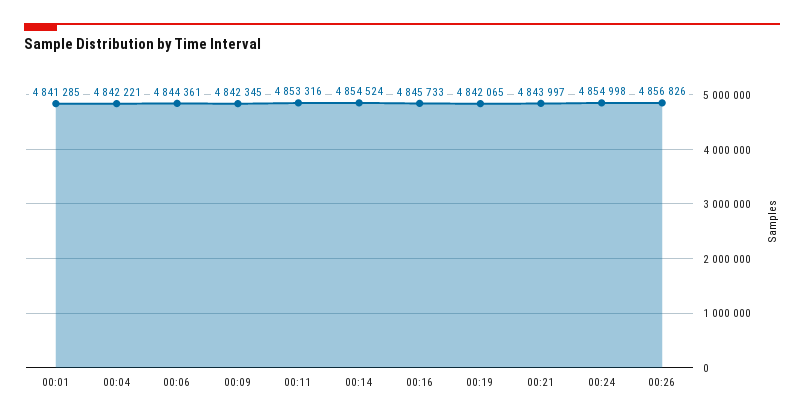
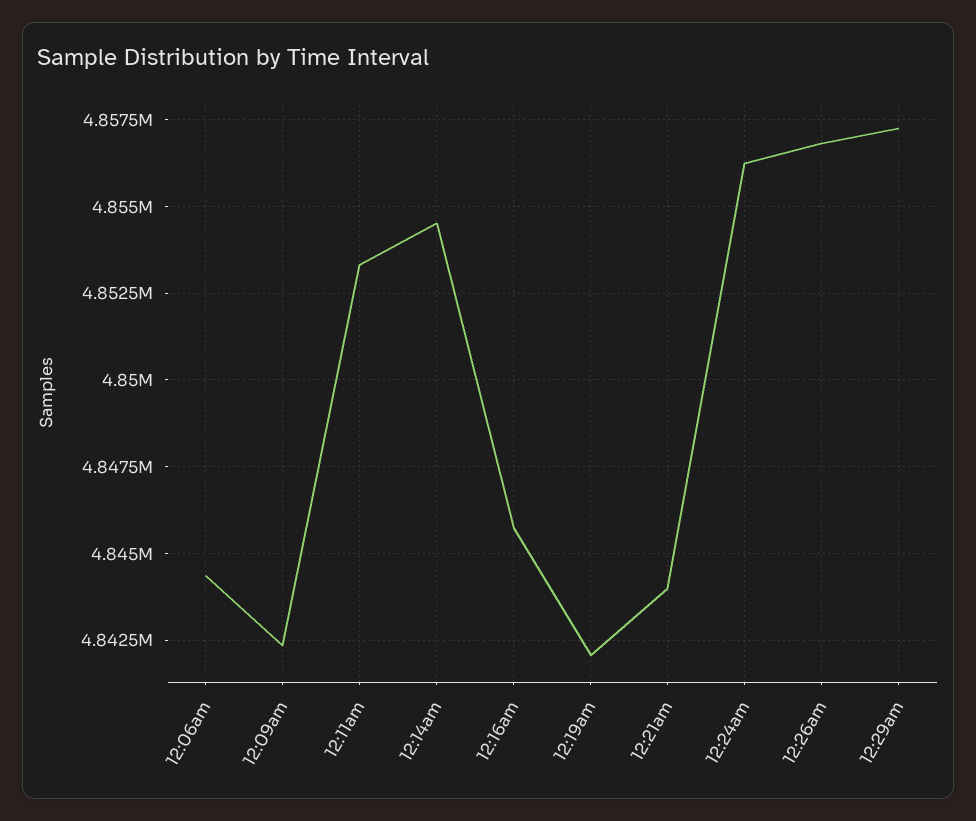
00:01: 4841285 -> none
00:04: 4842221 -> none
00:24: 4854998 -> 4856250
12:29am: none -> 4857250

